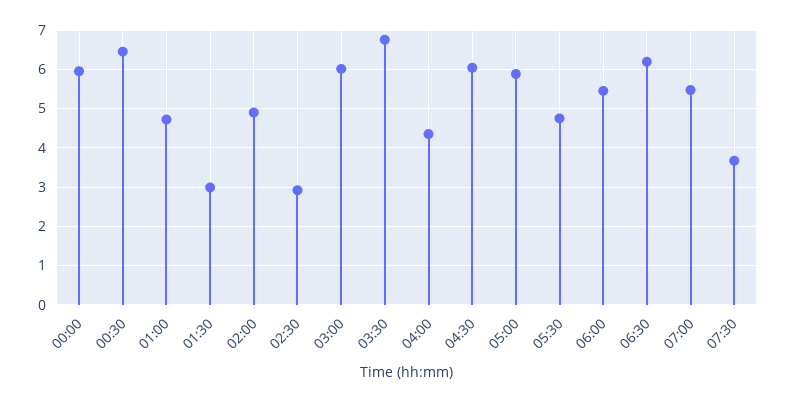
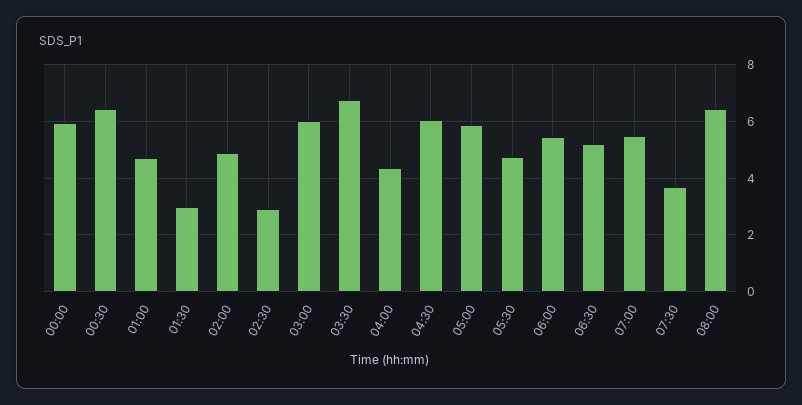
06:30: 6.2 -> 5.25
08:00: none -> 6.5

